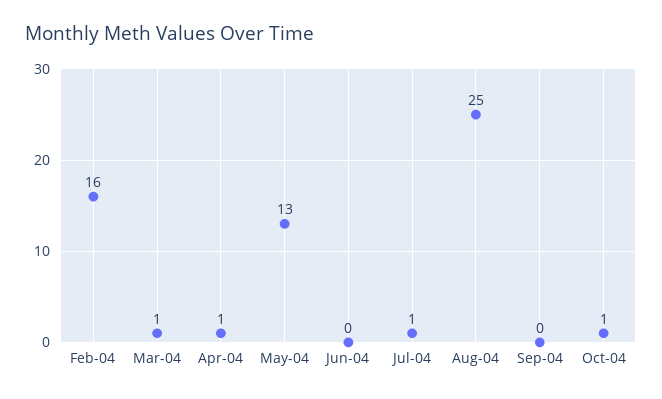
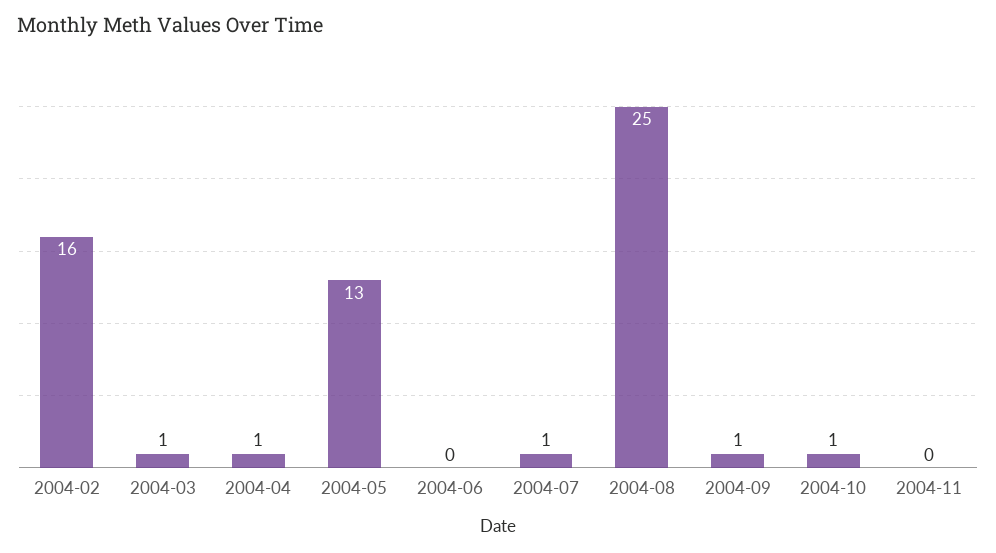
Sep-04: 0 -> 1
2004-11: none -> 0

